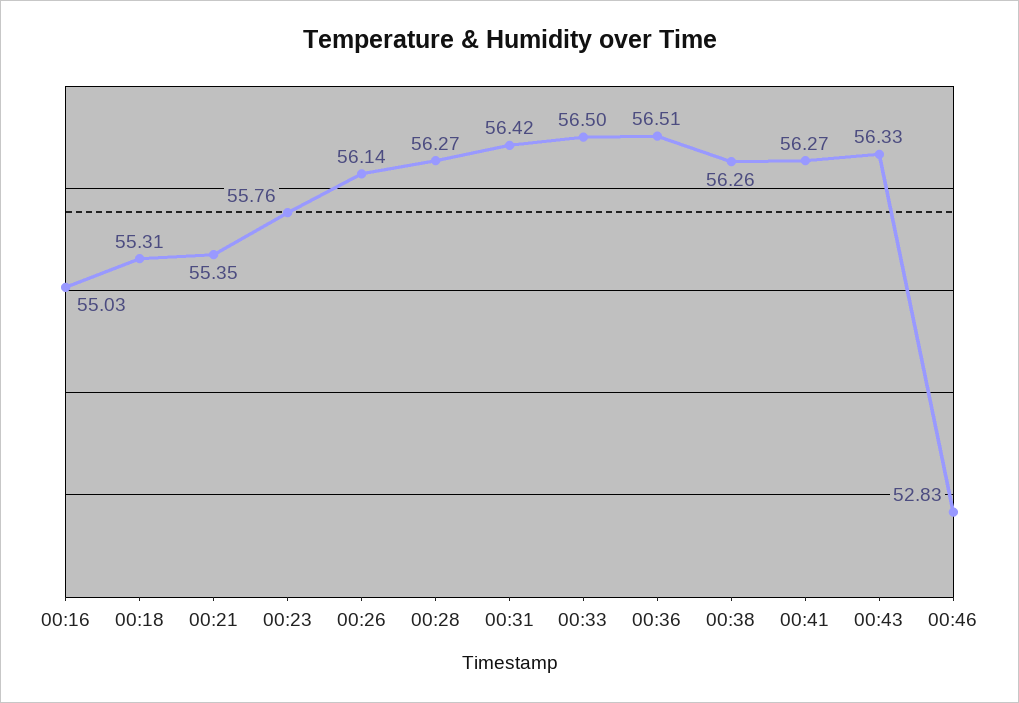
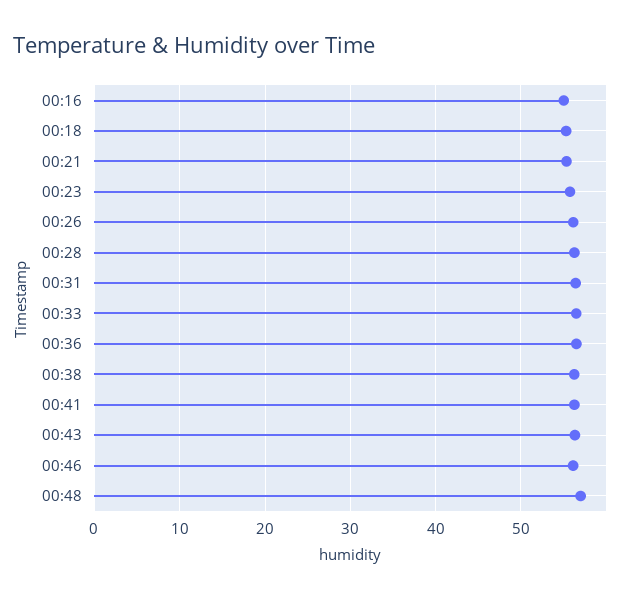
00:46: 52.83 -> 56
00:48: none -> 57

